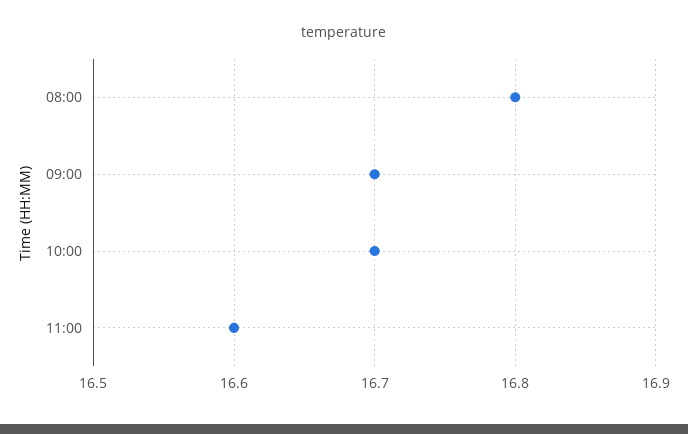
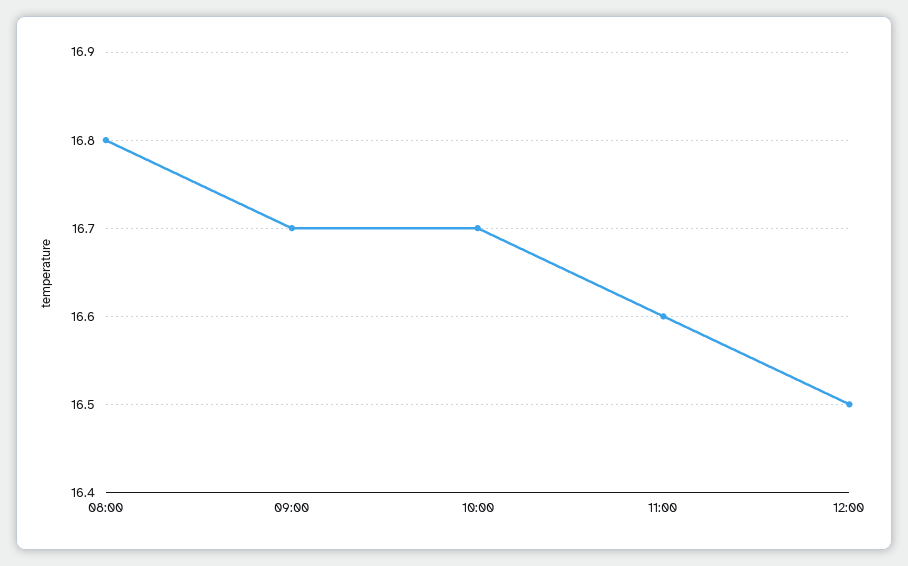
12:00: none -> 16.5

